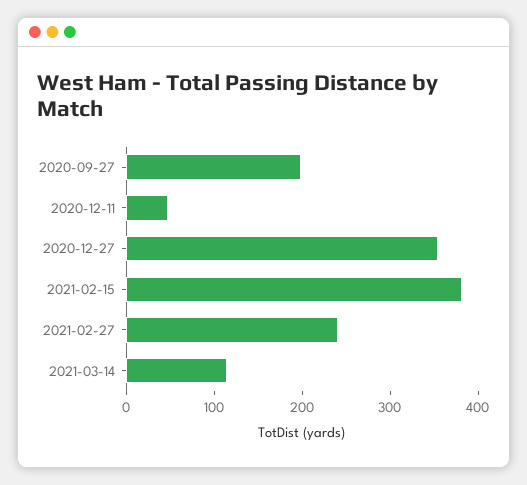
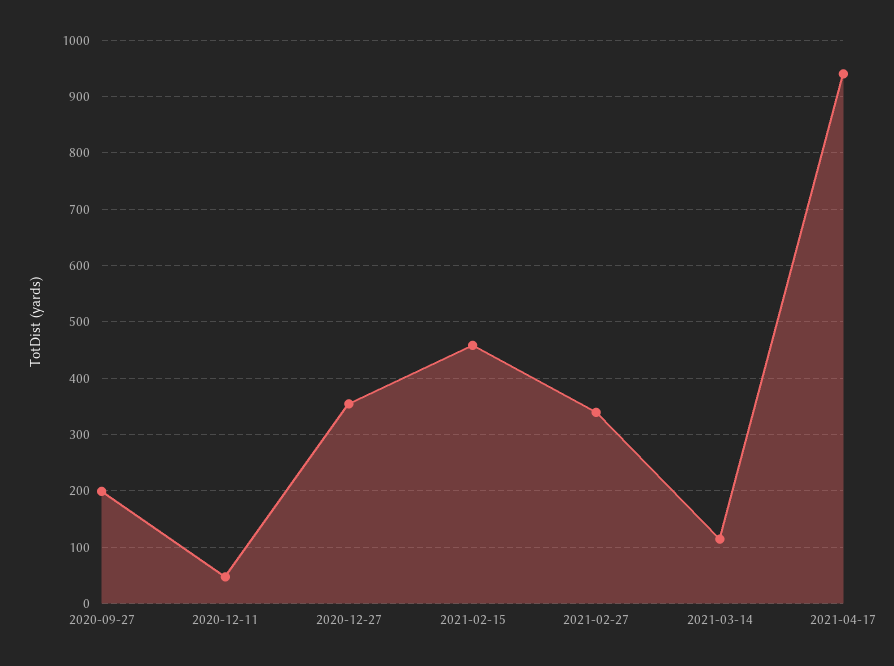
2021-02-15: 380 -> 460
2021-02-27: 240 -> 340
2021-04-17: none -> 940

